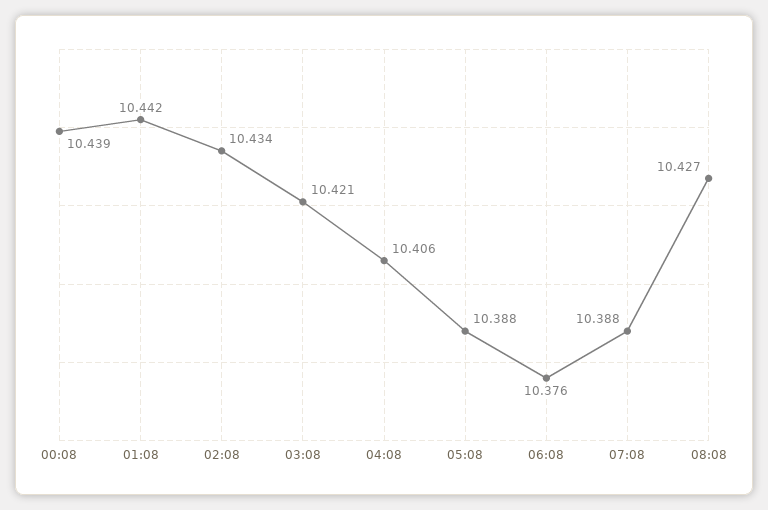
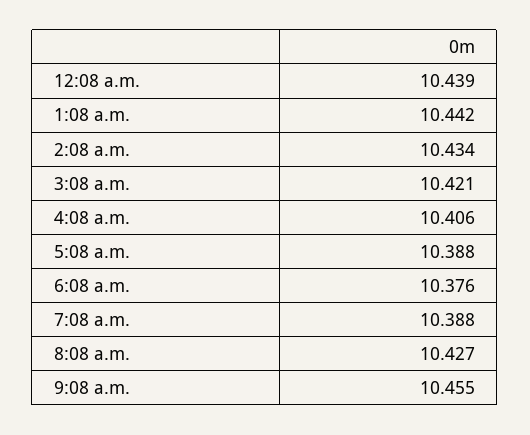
9:08 a.m.: none -> 10.455

